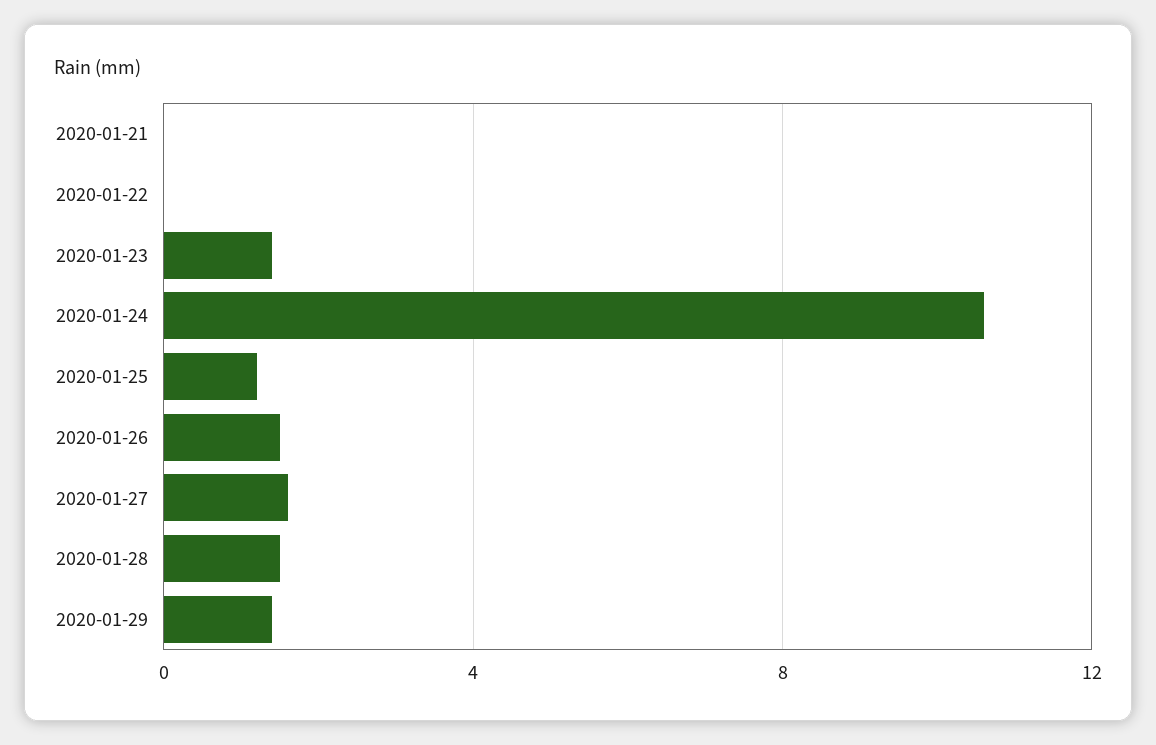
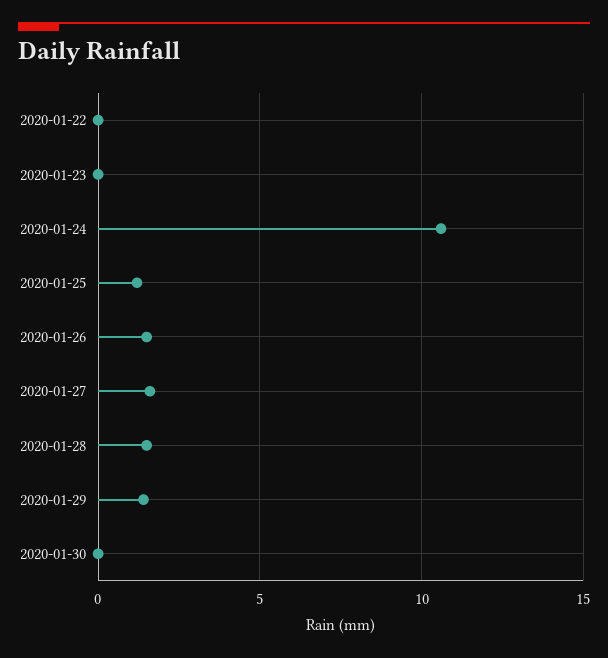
2020-01-21: 0 -> none
2020-01-23: 1.5 -> 0
2020-01-30: none -> 0

